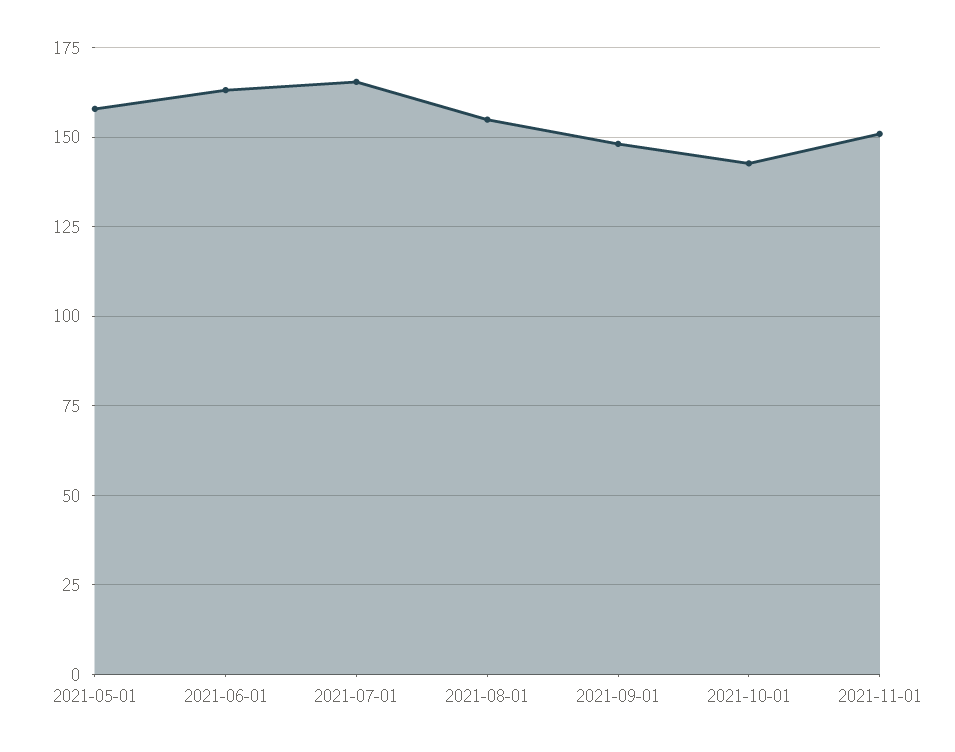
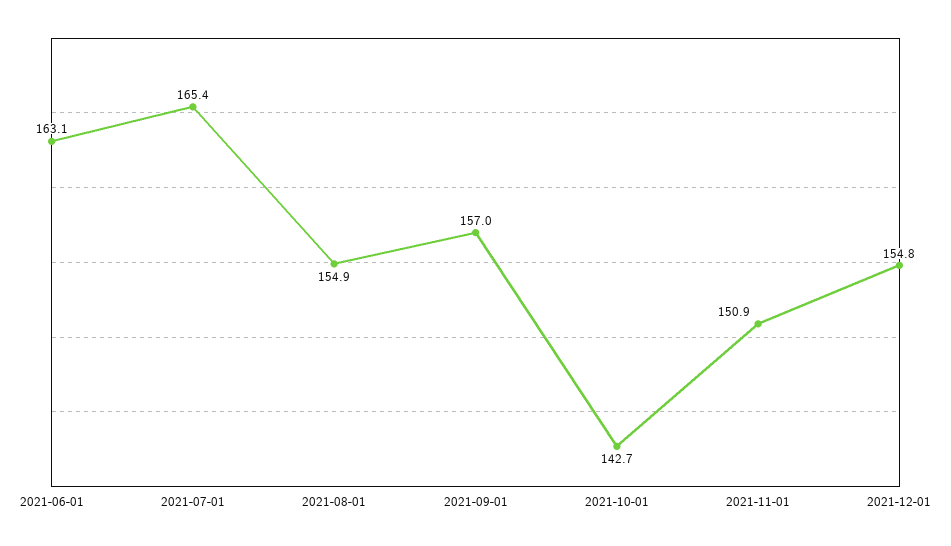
2021-05-01: 157.5 -> none
2021-09-01: 147.5 -> 157
2021-12-01: none -> 154.8

